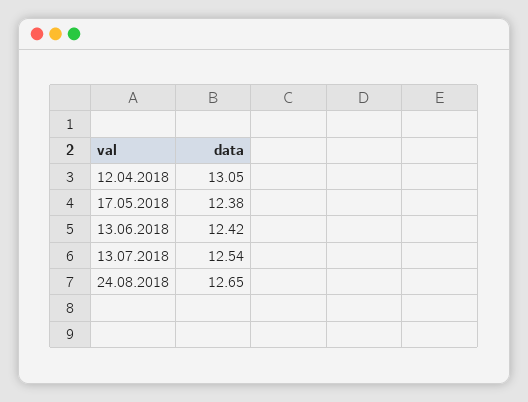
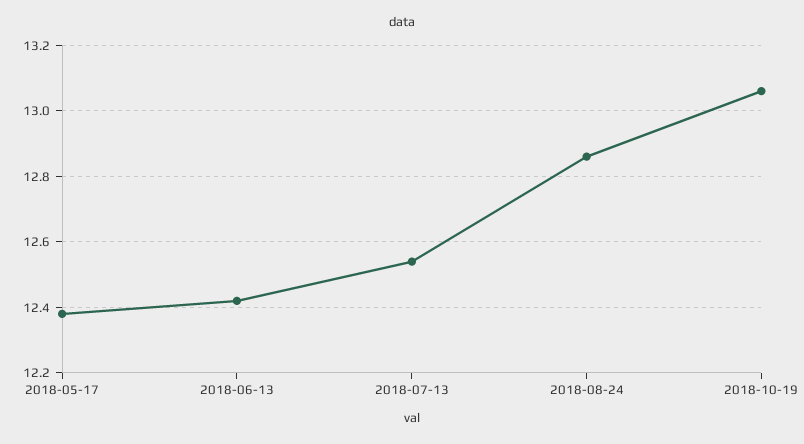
12.04.2018: 13.05 -> none
24.08.2018: 12.65 -> 12.85
2018-10-19: none -> 13.05

